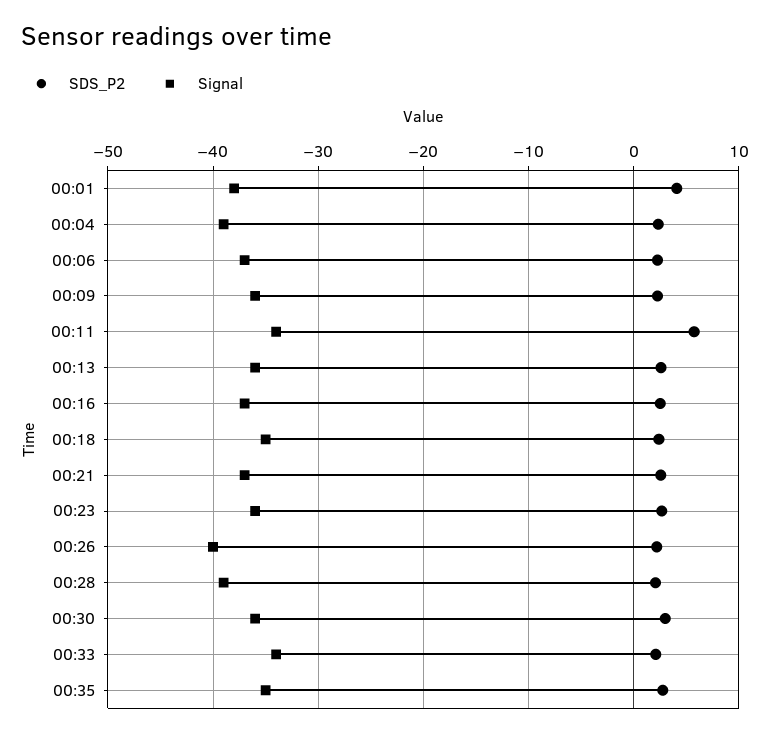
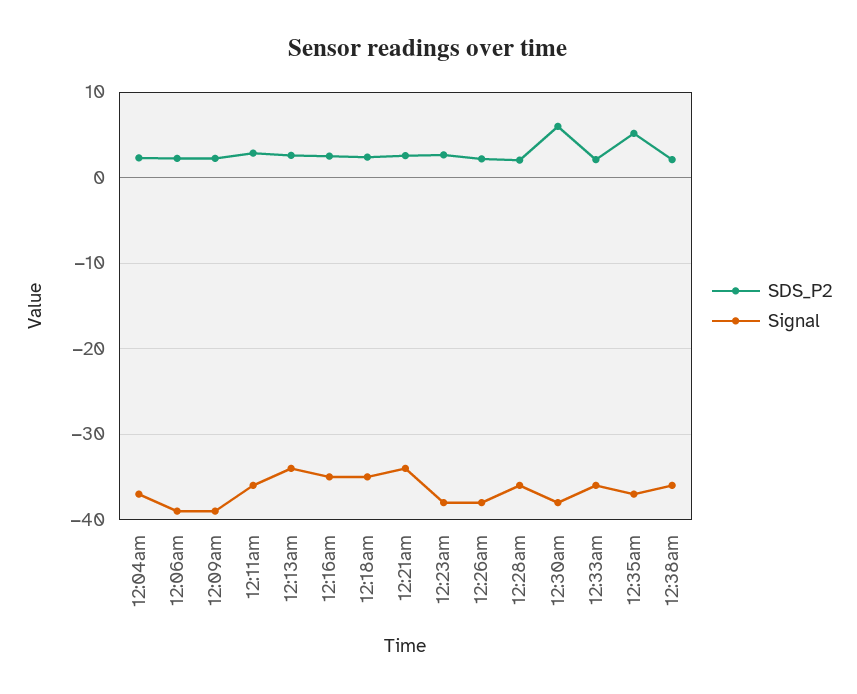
SDS_P2, 00:01: 4 -> none
Signal, 00:01: -38 -> none
Signal, 00:04: -39 -> -37
Signal, 00:06: -37 -> -39
Signal, 00:09: -36 -> -39
SDS_P2, 00:11: 6 -> 3
Signal, 00:11: -34 -> -36
Signal, 00:13: -36 -> -34
Signal, 00:16: -37 -> -35
Signal, 00:21: -37 -> -34
Signal, 00:23: -36 -> -38
Signal, 00:26: -40 -> -38
Signal, 00:28: -39 -> -36
SDS_P2, 00:30: 3 -> 6
Signal, 00:30: -36 -> -38
Signal, 00:33: -34 -> -36
SDS_P2, 00:35: 3 -> 5
Signal, 00:35: -35 -> -37
SDS_P2, 12:38am: none -> 2
Signal, 12:38am: none -> -36

